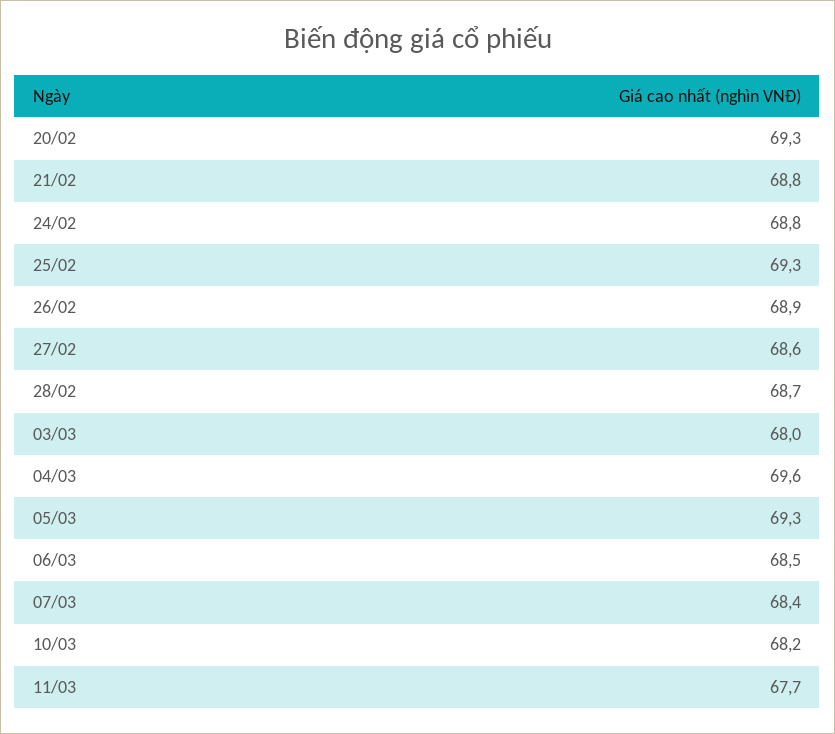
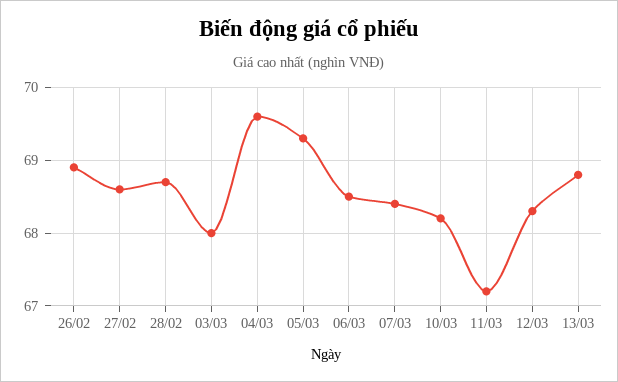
20/02: 69.3 -> none
21/02: 68.8 -> none
24/02: 68.8 -> none
25/02: 69.3 -> none
11/03: 67.7 -> 67.2
12/03: none -> 68.3
13/03: none -> 68.8

